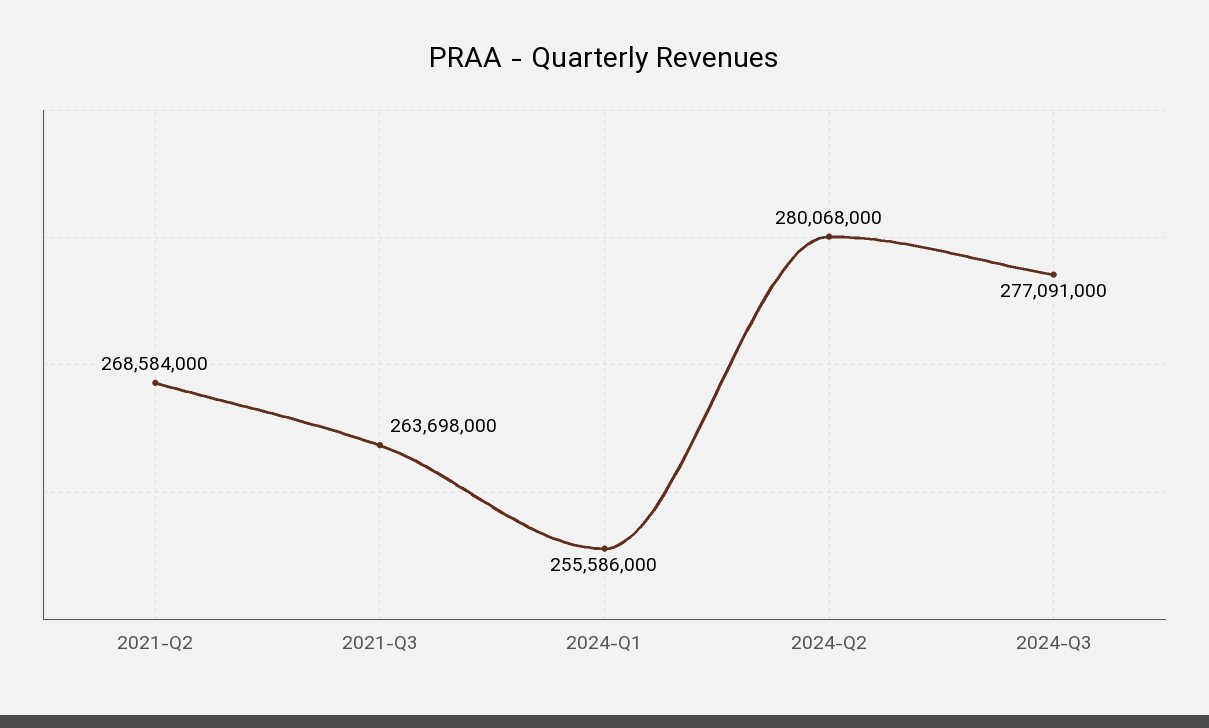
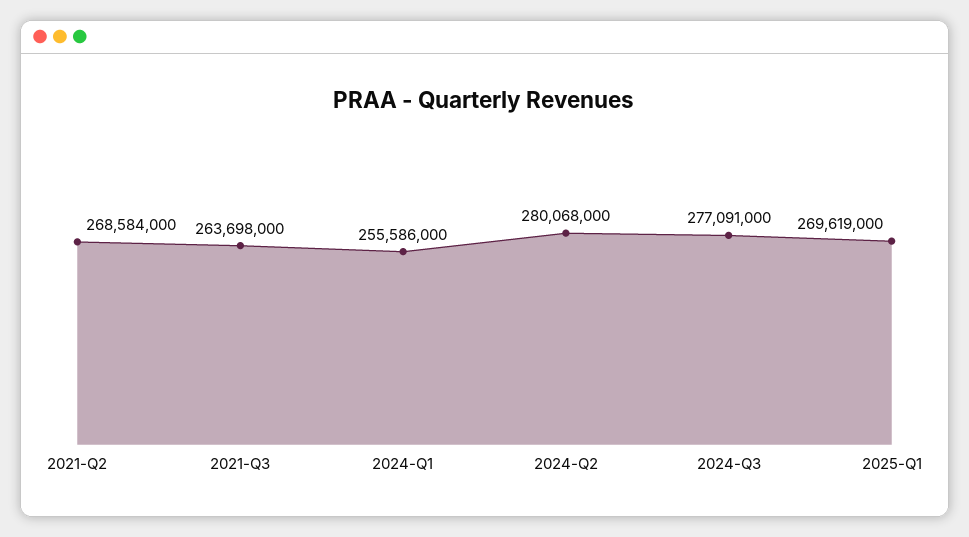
2025-Q1: none -> 269619000

